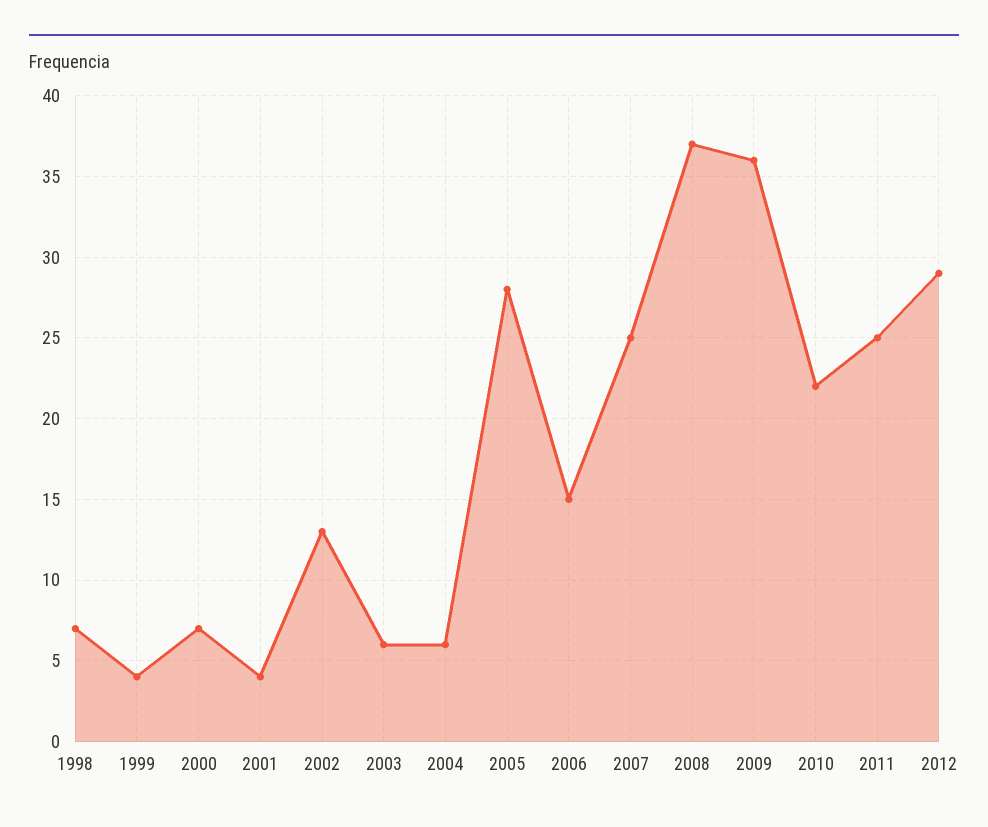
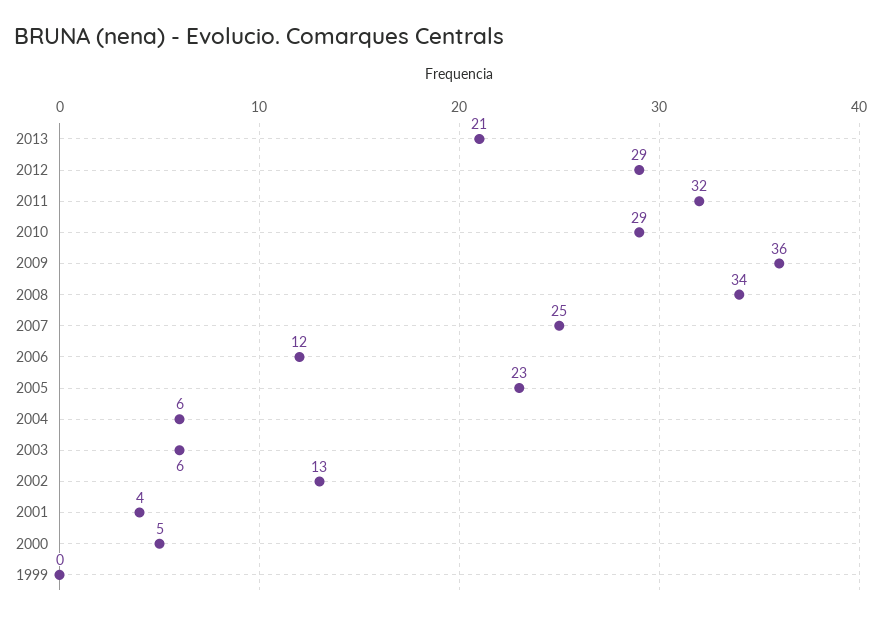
1998: 7 -> none
1999: 4 -> 0
2000: 7 -> 5
2005: 28 -> 23
2006: 15 -> 12
2008: 37 -> 34
2010: 22 -> 29
2011: 25 -> 32
2013: none -> 21

